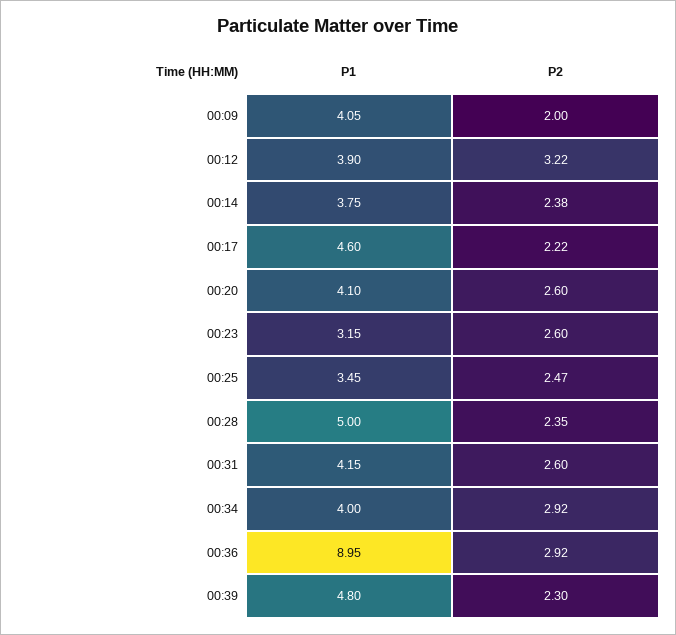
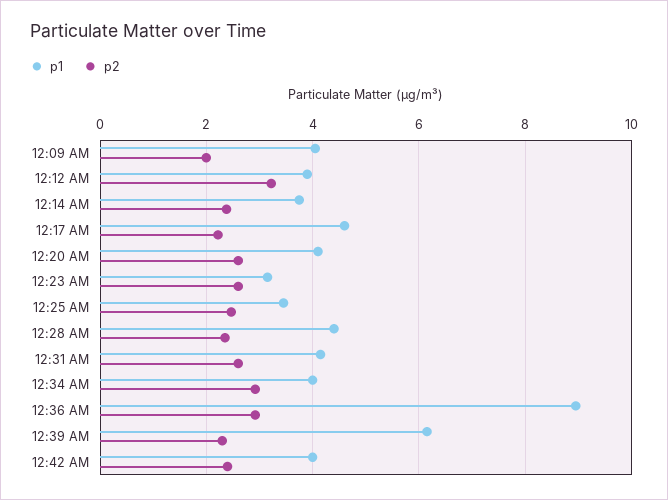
P1, 00:28: 5 -> 4.4
P1, 00:39: 4.8 -> 6.2
P1, 12:42 AM: none -> 4
P2, 12:42 AM: none -> 2.4

